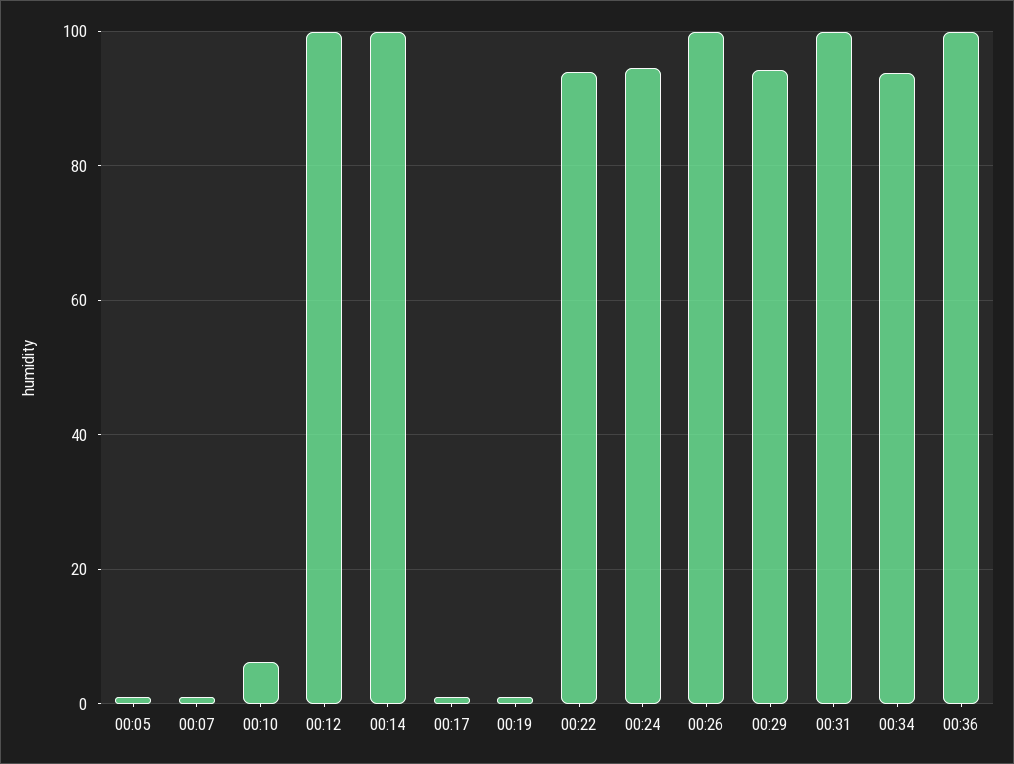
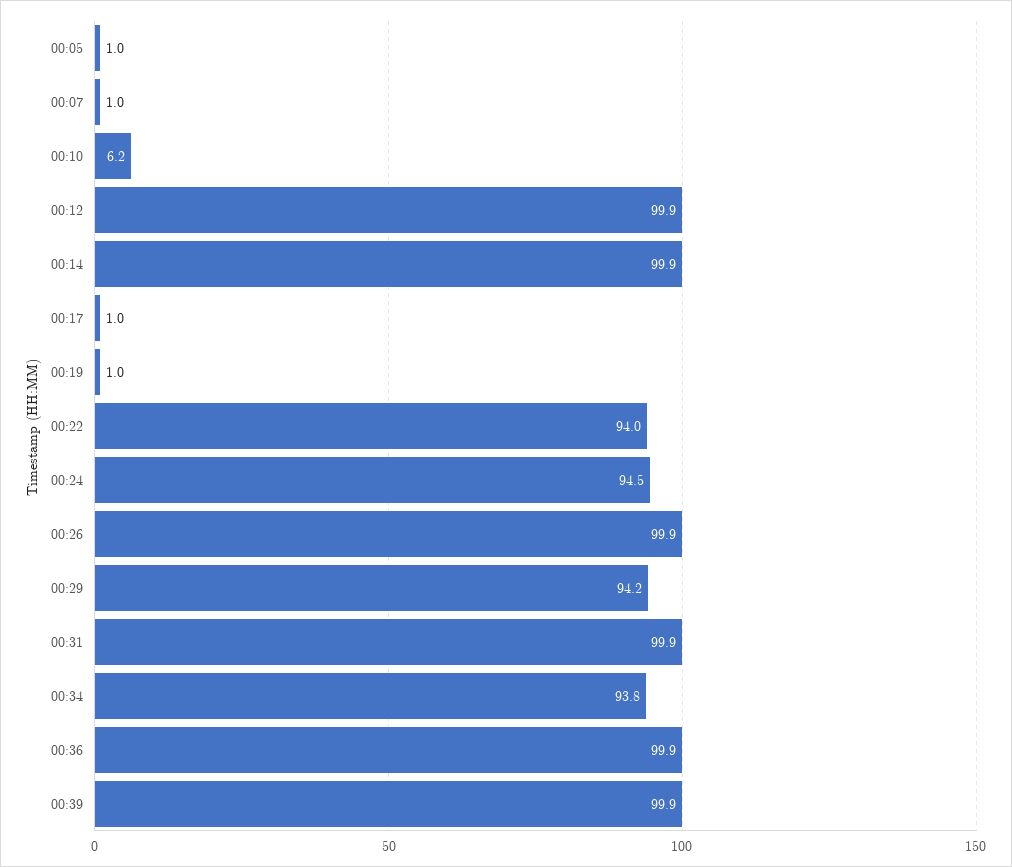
00:39: none -> 99.9

